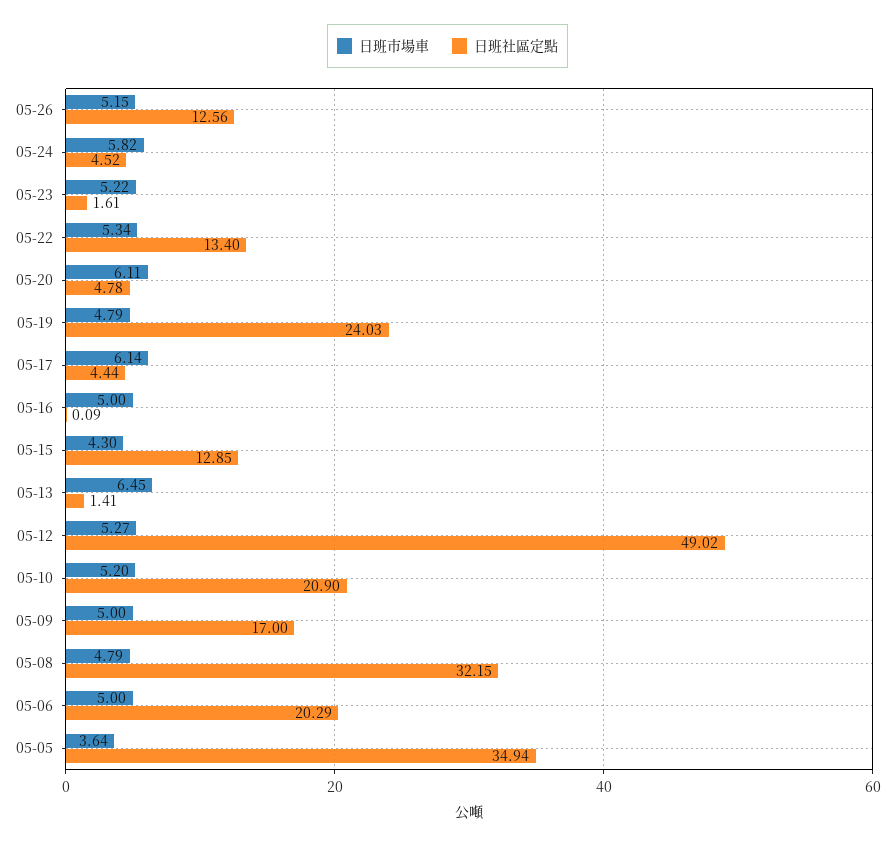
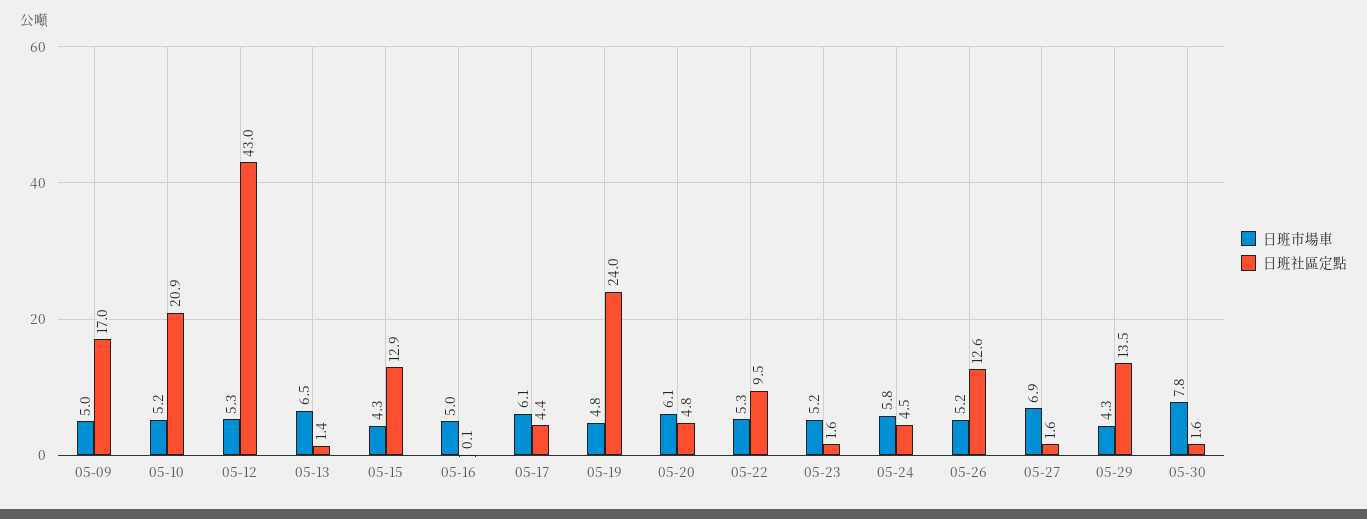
日班社區定點, 05-22: 13.4 -> 9.5
日班社區定點, 05-12: 49.02 -> 43
日班市場車, 05-08: 4.79 -> none
日班社區定點, 05-08: 32.15 -> none
日班市場車, 05-06: 5 -> none
日班社區定點, 05-06: 20.29 -> none
日班市場車, 05-05: 3.64 -> none
日班社區定點, 05-05: 34.94 -> none
日班市場車, 05-27: none -> 6.9
日班社區定點, 05-27: none -> 1.6
日班市場車, 05-29: none -> 4.3
日班社區定點, 05-29: none -> 13.5
日班市場車, 05-30: none -> 7.8
日班社區定點, 05-30: none -> 1.6

